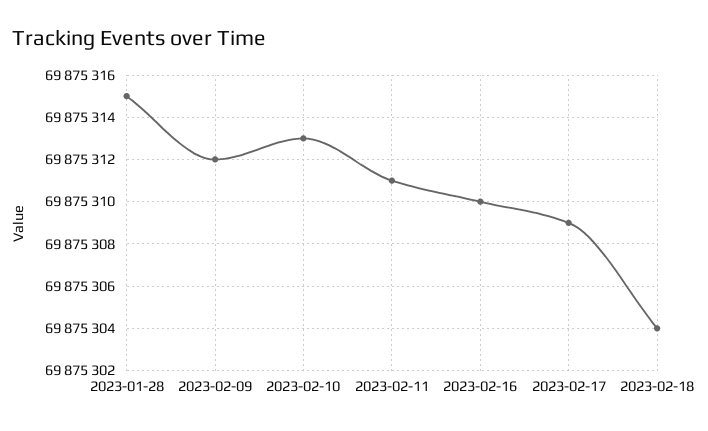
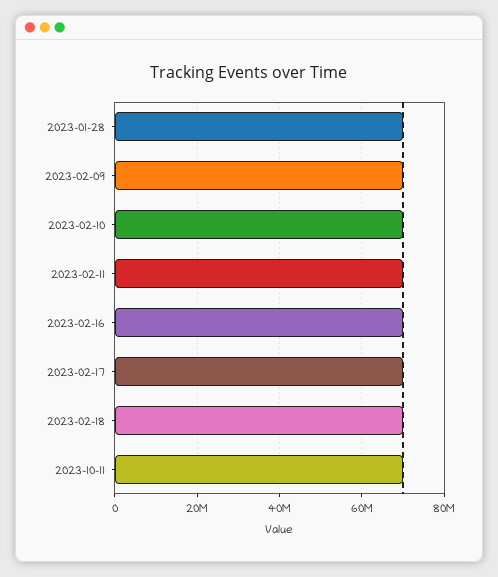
2023-10-11: none -> 70000000

